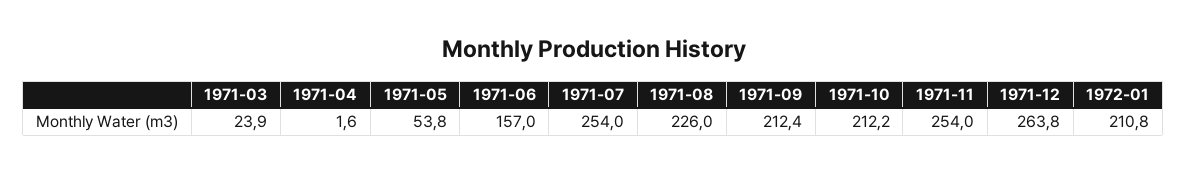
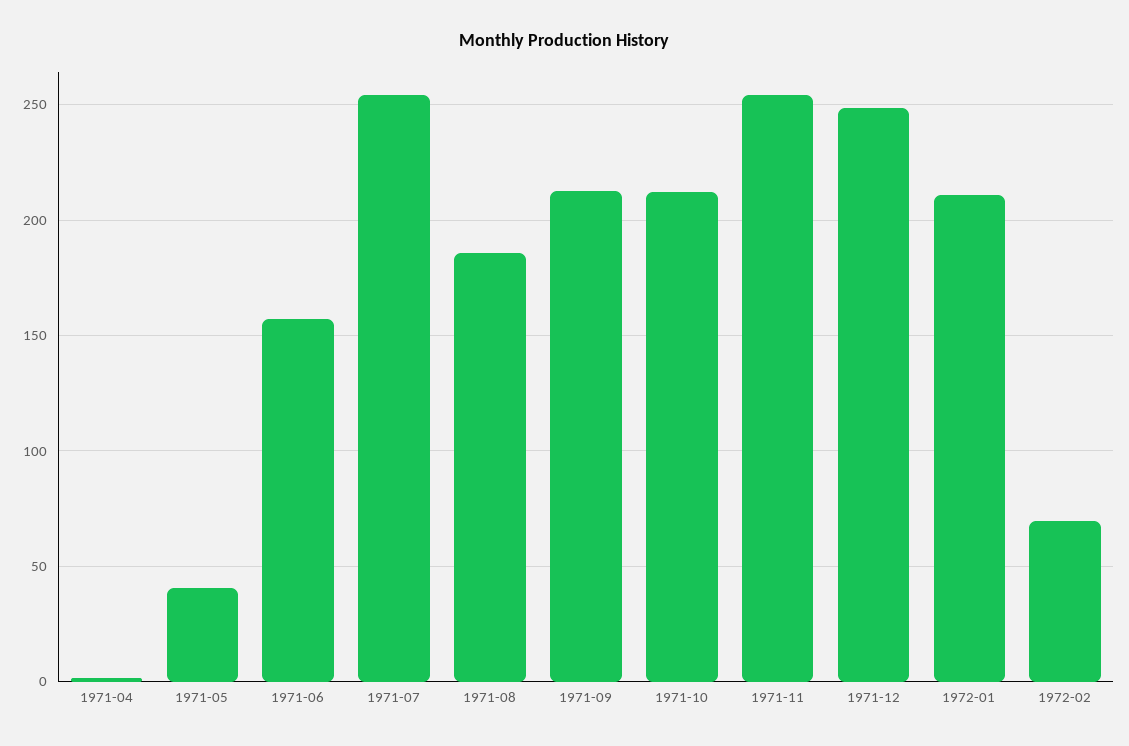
1971-03: 23.9 -> none
1971-05: 53.8 -> 40
1971-08: 226 -> 185
1971-12: 263.8 -> 250
1972-02: none -> 70

